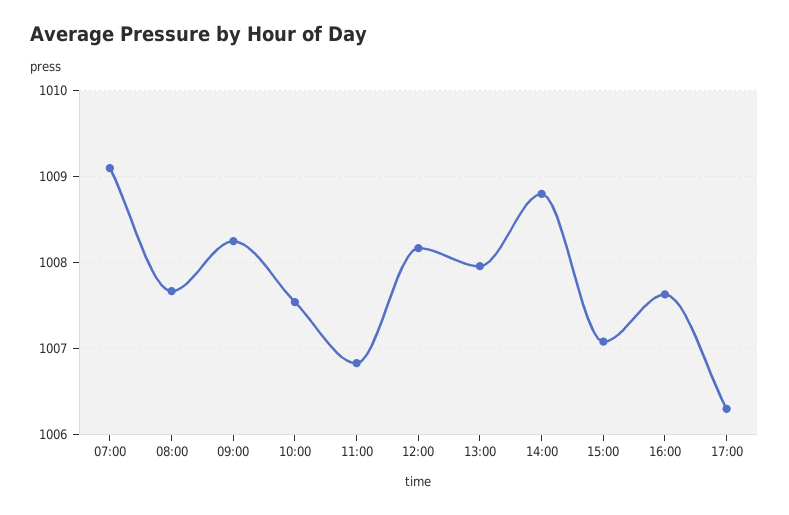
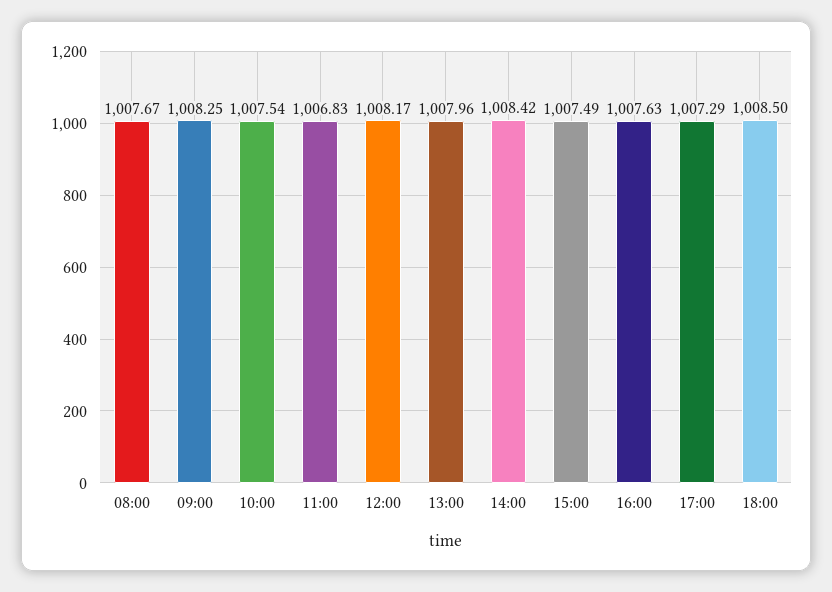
07:00: 1009.1 -> none
14:00: 1008.8 -> 1008.42
15:00: 1007.1 -> 1007.49
17:00: 1006.3 -> 1007.29
18:00: none -> 1008.5

